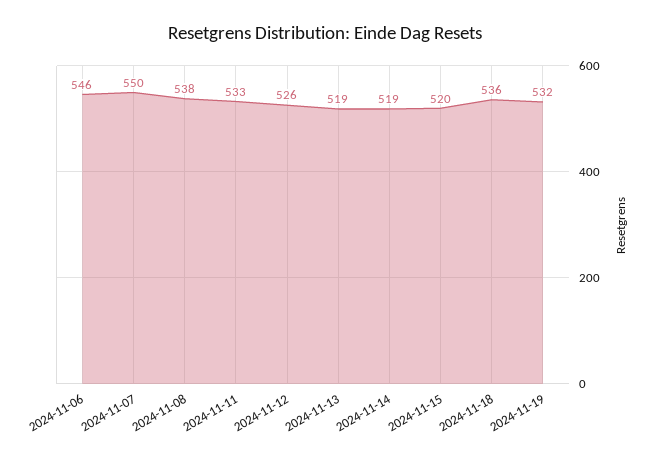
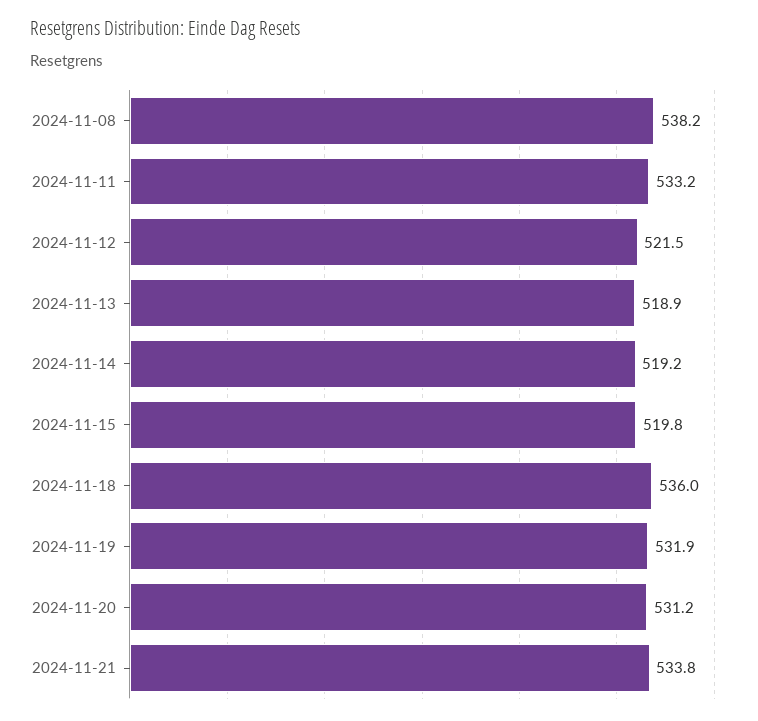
2024-11-06: 546 -> none
2024-11-07: 550 -> none
2024-11-12: 526 -> 521.5
2024-11-20: none -> 531.2
2024-11-21: none -> 533.8

